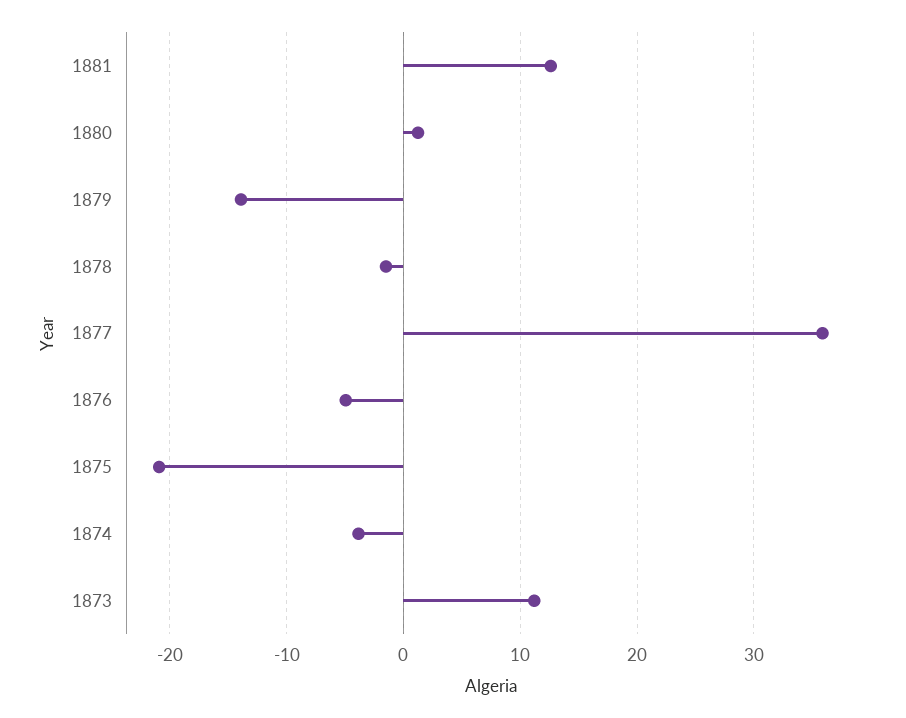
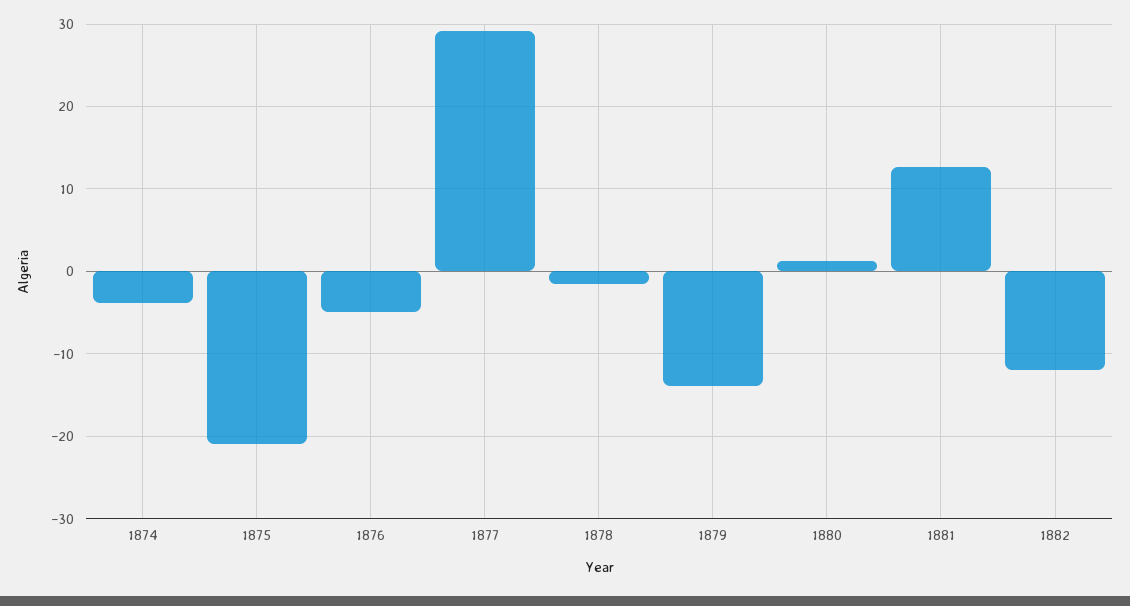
1877: 36 -> 29
1873: 11 -> none
1882: none -> -12

